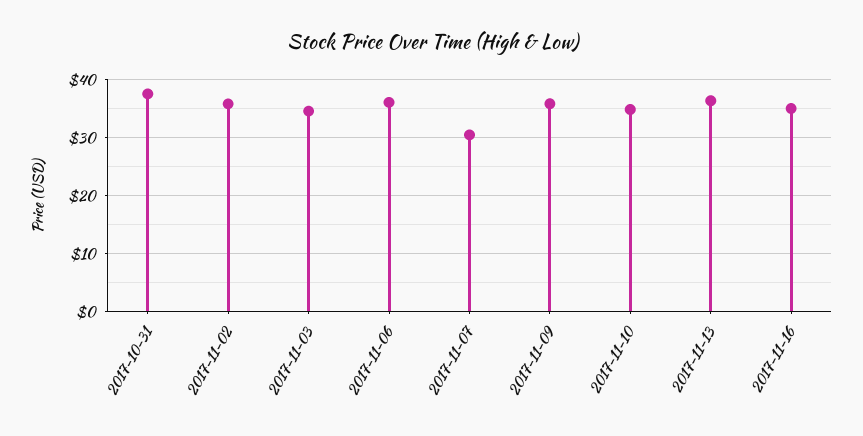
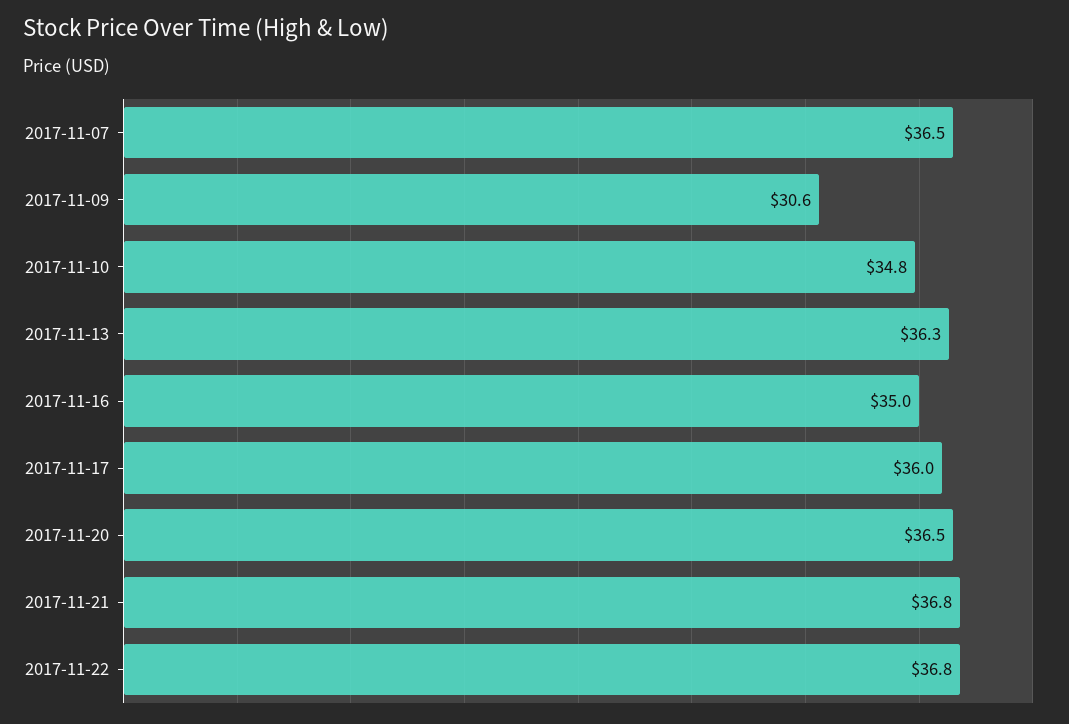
2017-10-31: 38 -> none
2017-11-02: 36 -> none
2017-11-03: 34 -> none
2017-11-06: 36 -> none
2017-11-07: 30 -> 36.5
2017-11-09: 36 -> 30.6
2017-11-17: none -> 36
2017-11-20: none -> 36.5
2017-11-21: none -> 36.8
2017-11-22: none -> 36.8

